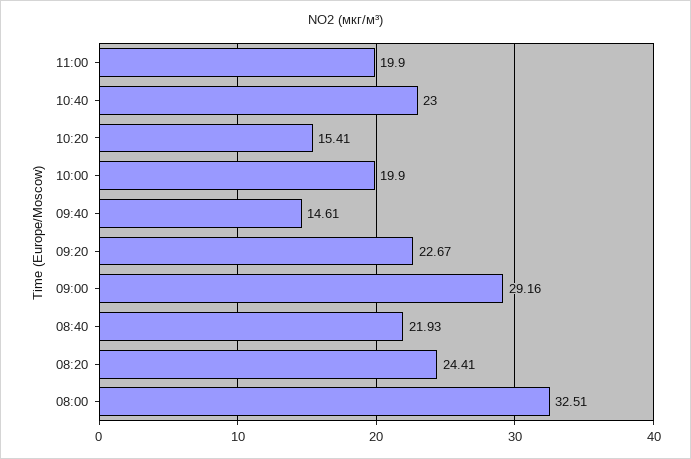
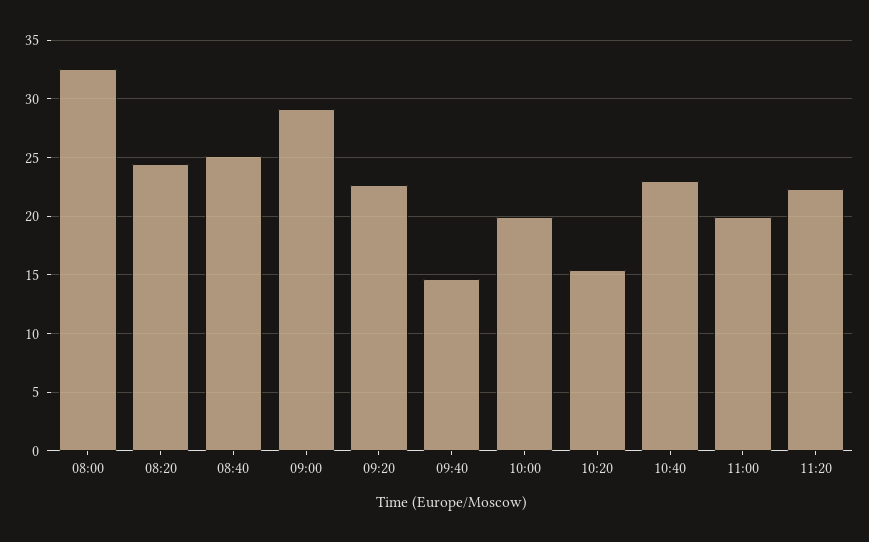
08:40: 21.93 -> 25
11:20: none -> 22

